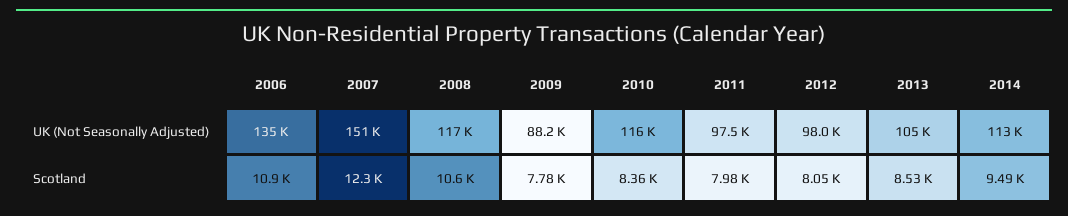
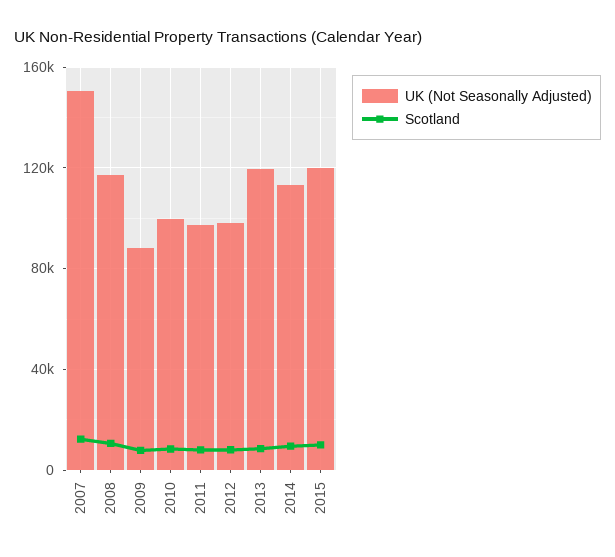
UK (Not Seasonally Adjusted), 2006: 135000 -> none
UK (Not Seasonally Adjusted), 2010: 116000 -> 100000
UK (Not Seasonally Adjusted), 2013: 105000 -> 120000
Scotland, 2006: 10900 -> none
UK (Not Seasonally Adjusted), 2015: none -> 120000
Scotland, 2015: none -> 10000

